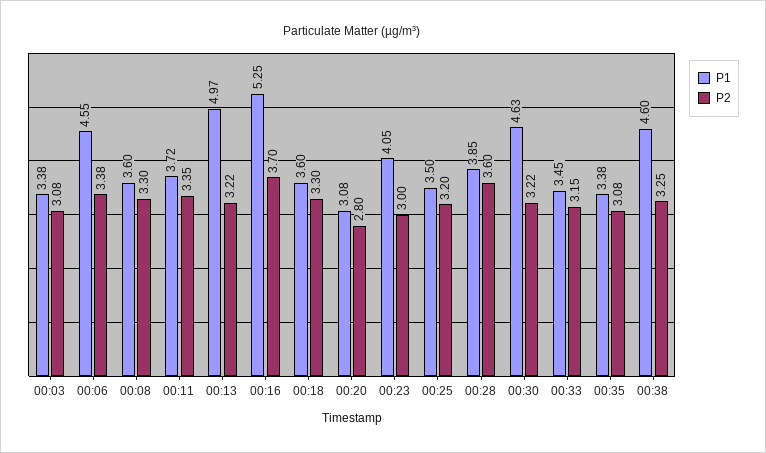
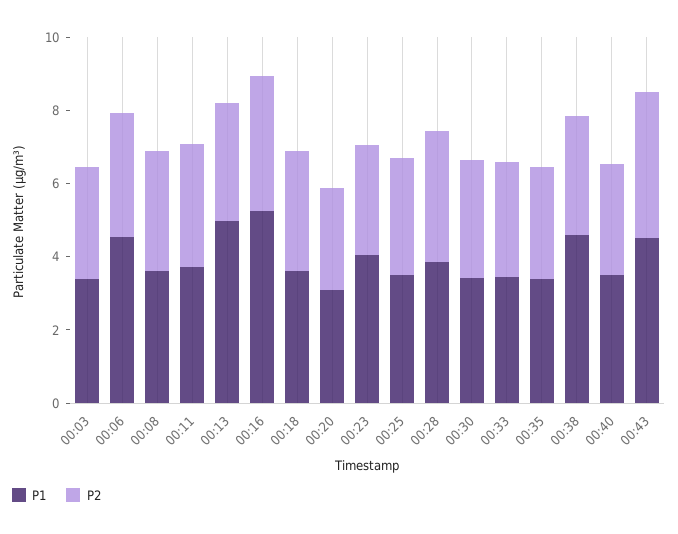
P1, 00:30: 4.63 -> 3.5
P1, 00:40: none -> 3.5
P2, 00:40: none -> 3
P1, 00:43: none -> 4.5
P2, 00:43: none -> 4

